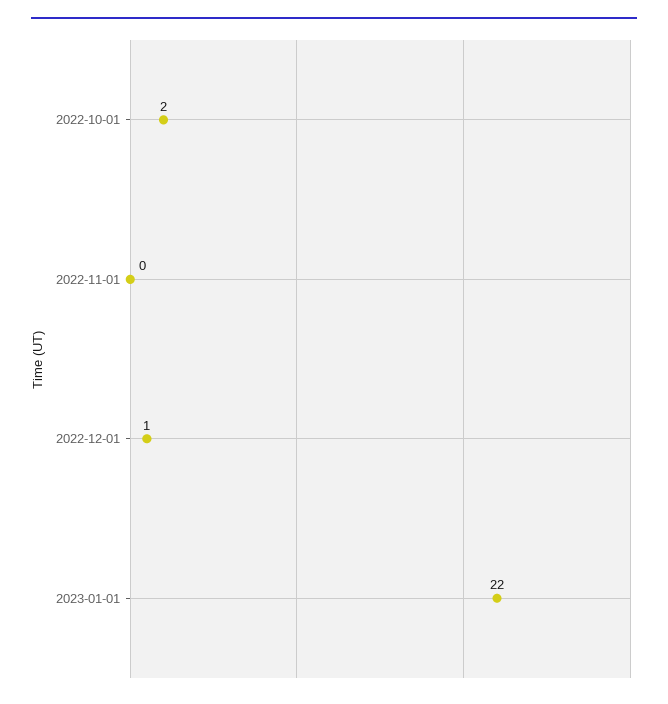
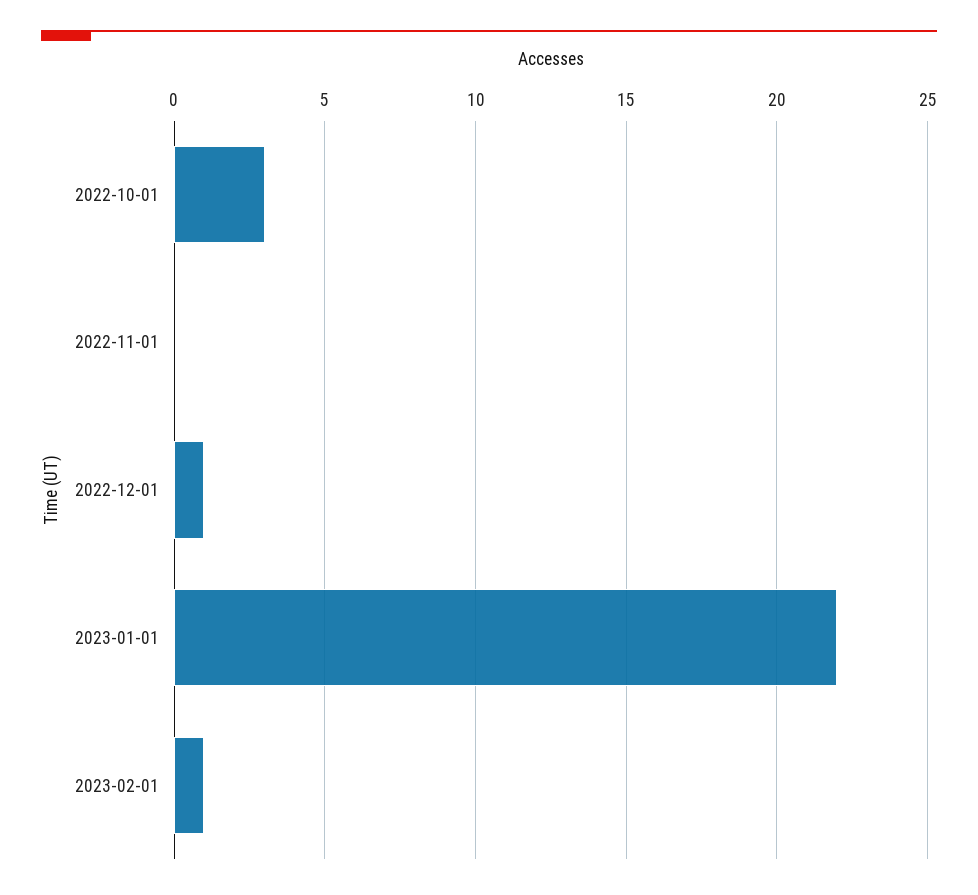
2022-10-01: 2 -> 3
2023-02-01: none -> 1

